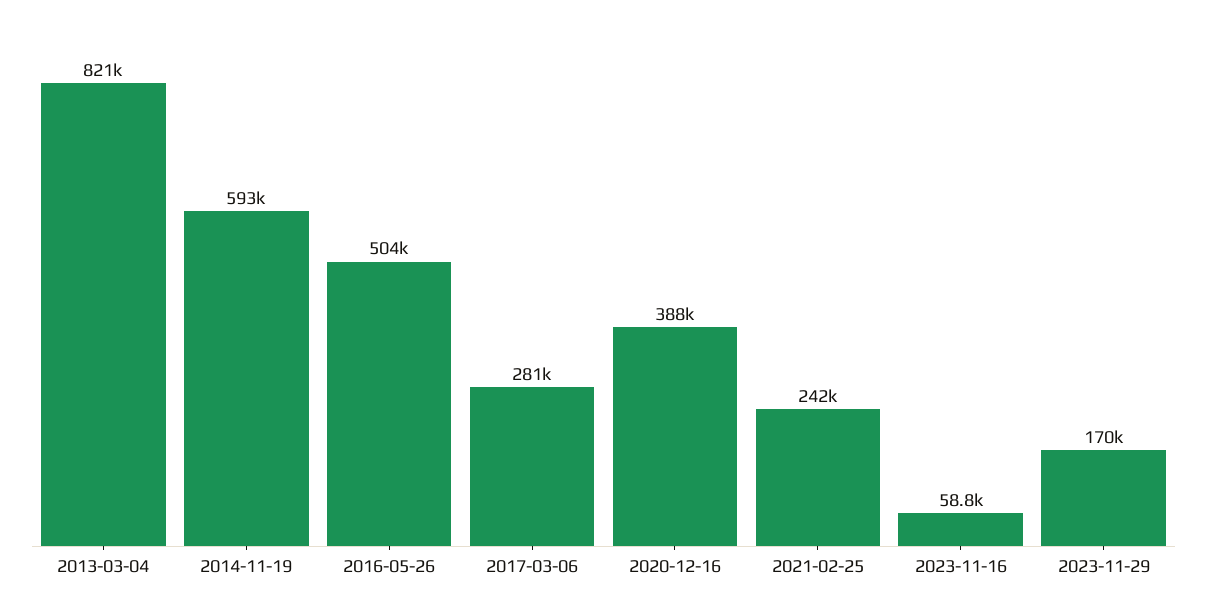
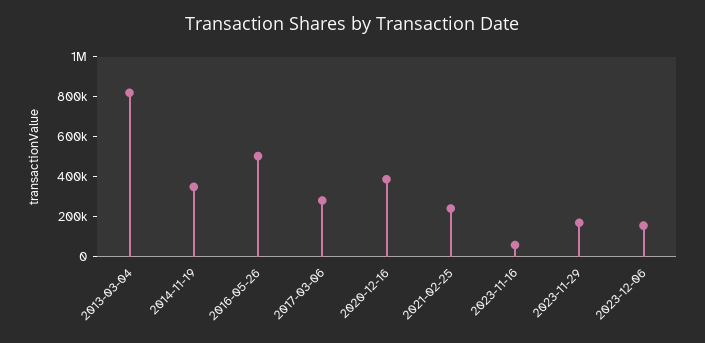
2014-11-19: 593000 -> 350000
2023-12-06: none -> 150000

